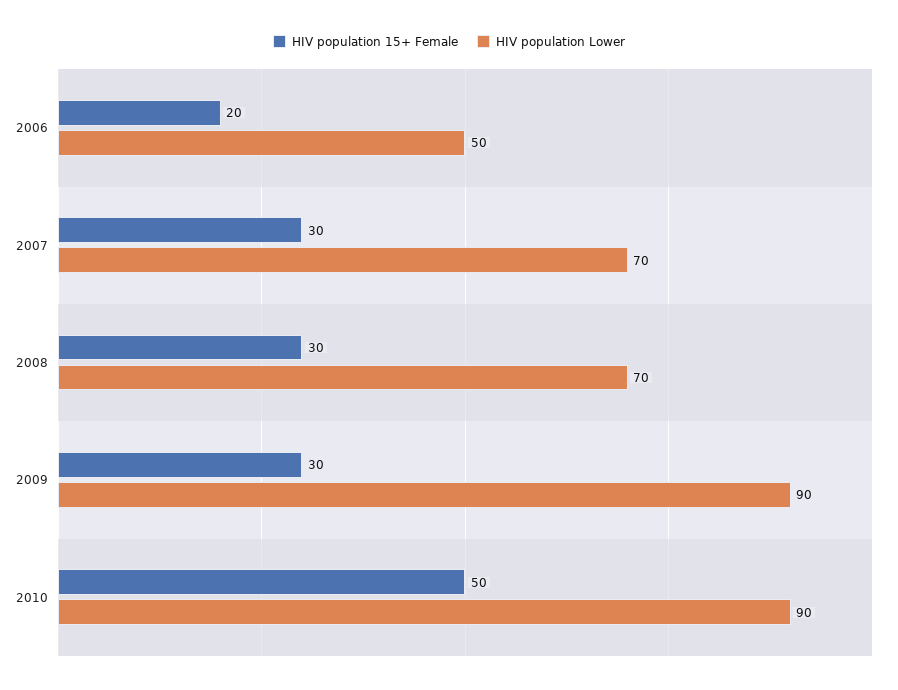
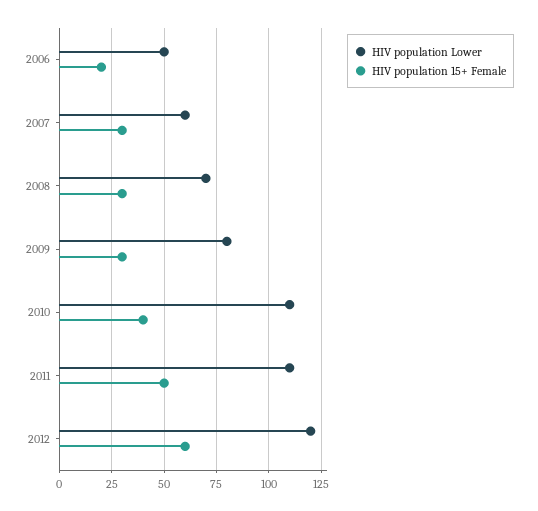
HIV population Lower, 2007: 70 -> 60
HIV population Lower, 2009: 90 -> 80
HIV population 15+ Female, 2010: 50 -> 40
HIV population Lower, 2010: 90 -> 110
HIV population Lower, 2011: none -> 110
HIV population 15+ Female, 2011: none -> 50
HIV population Lower, 2012: none -> 120
HIV population 15+ Female, 2012: none -> 60

